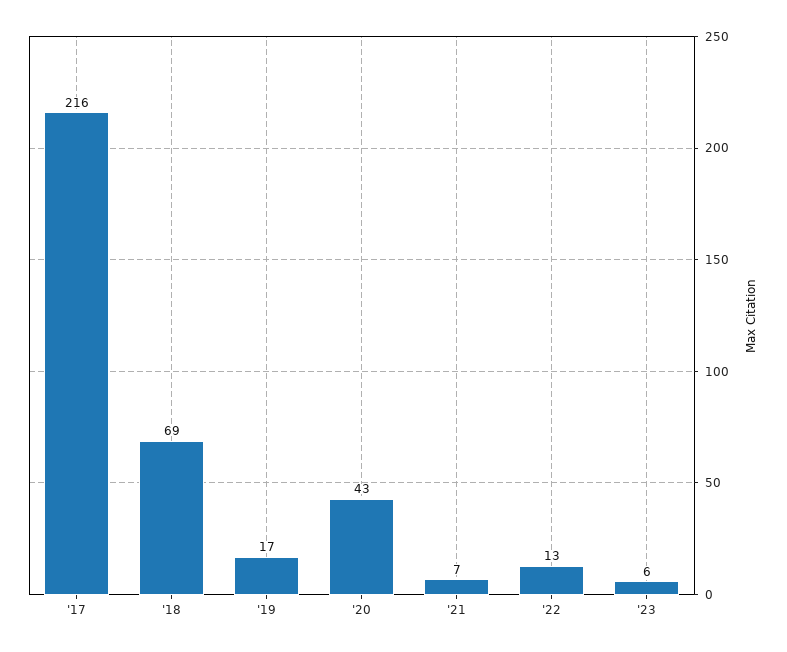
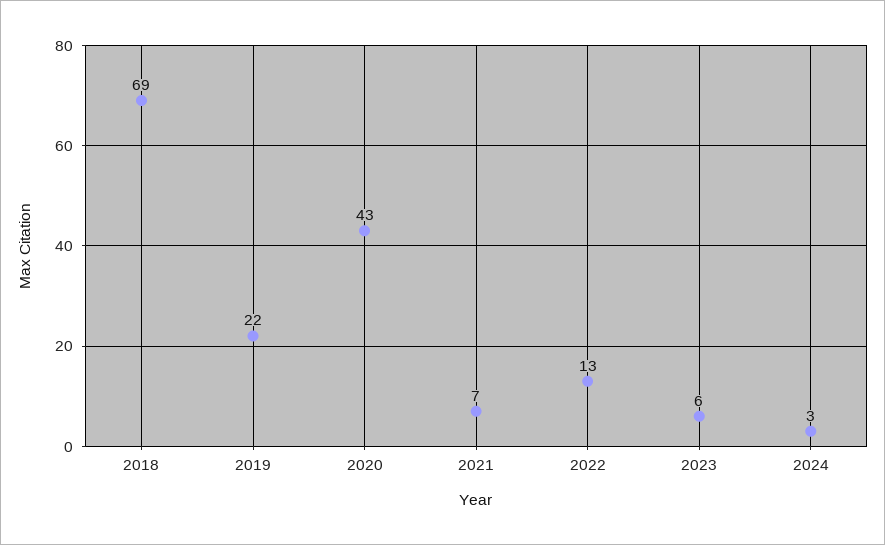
'17: 216 -> none
'19: 17 -> 22
2024: none -> 3

